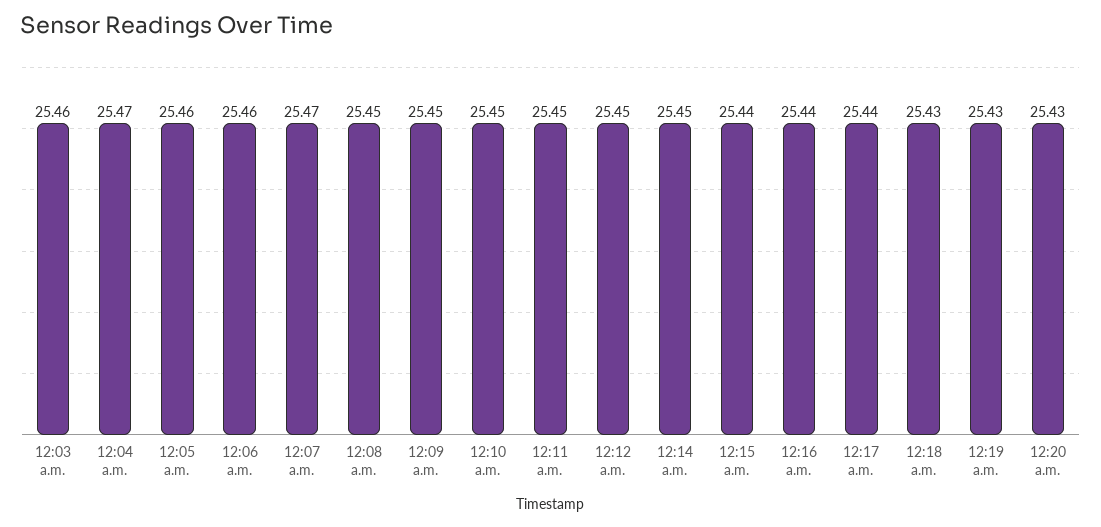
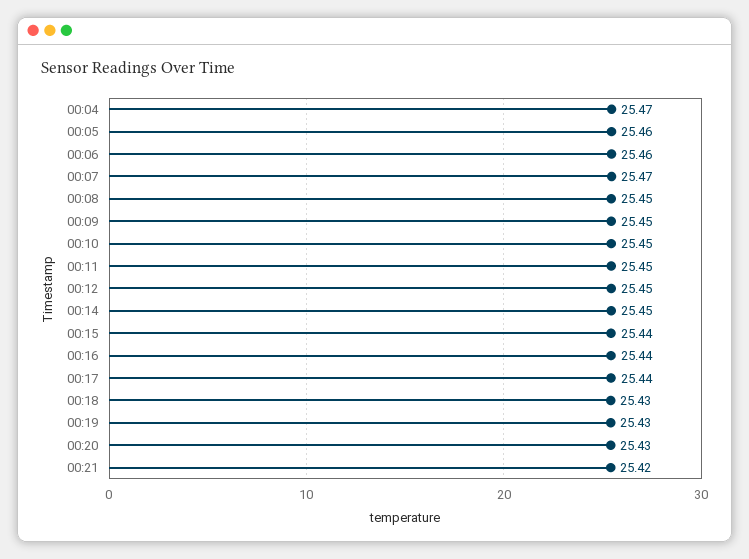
12:03 a.m.: 25.46 -> none
00:21: none -> 25.42

